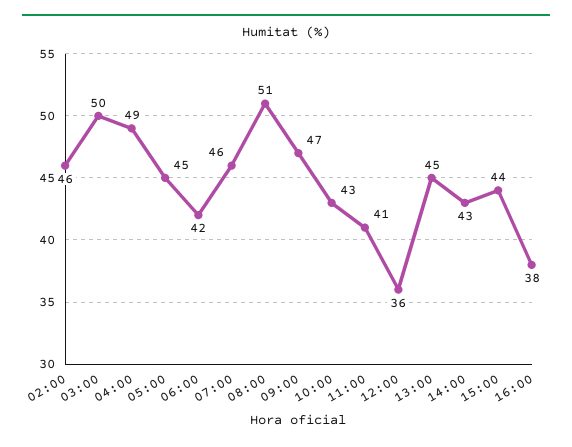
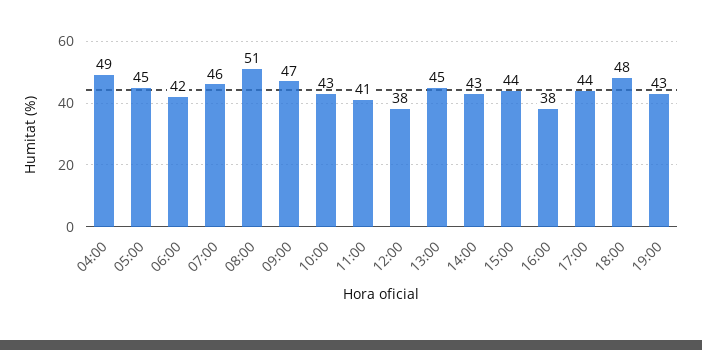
02:00: 46 -> none
03:00: 50 -> none
12:00: 36 -> 38
17:00: none -> 44
18:00: none -> 48
19:00: none -> 43

